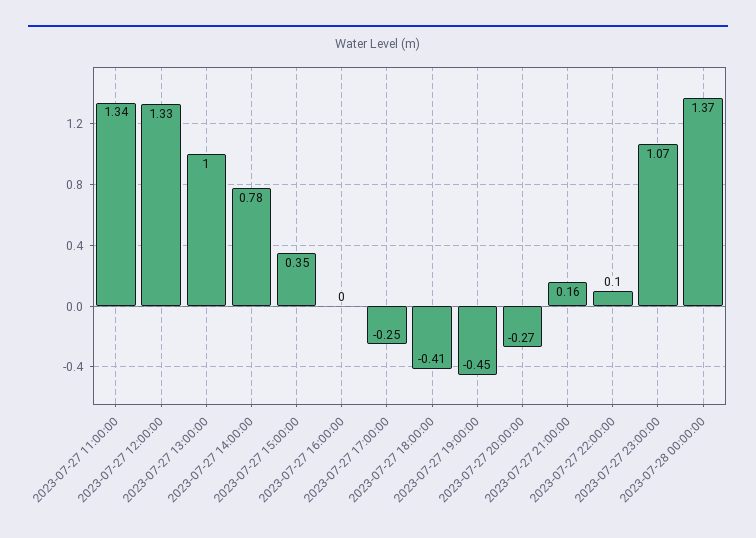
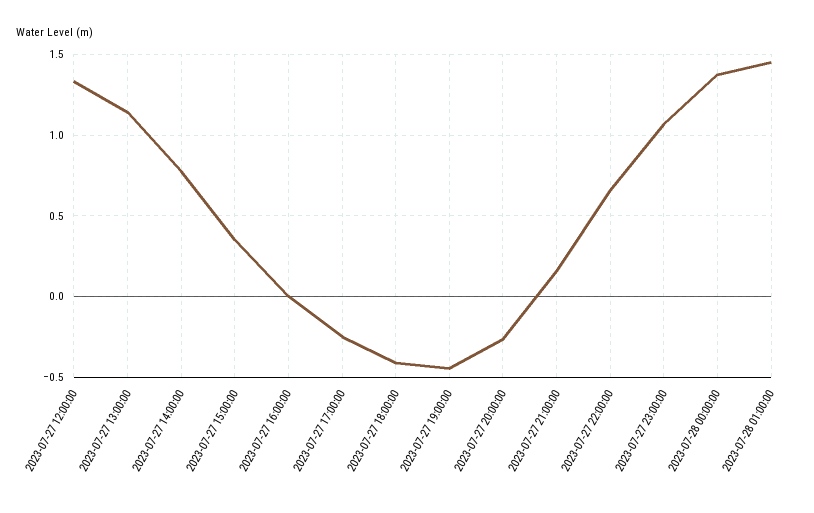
2023-07-27 11:00:00: 1.34 -> none
2023-07-27 13:00:00: 1 -> 1.15
2023-07-27 22:00:00: 0.1 -> 0.65
2023-07-28 01:00:00: none -> 1.45

